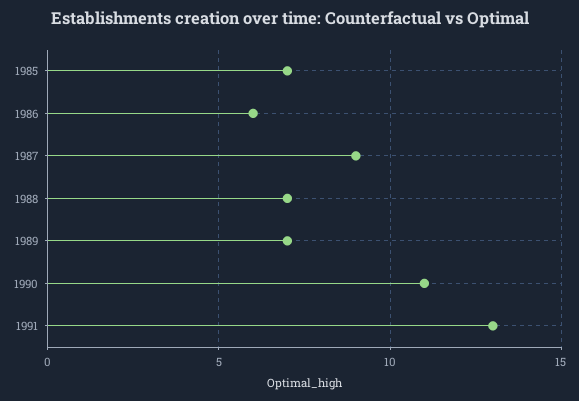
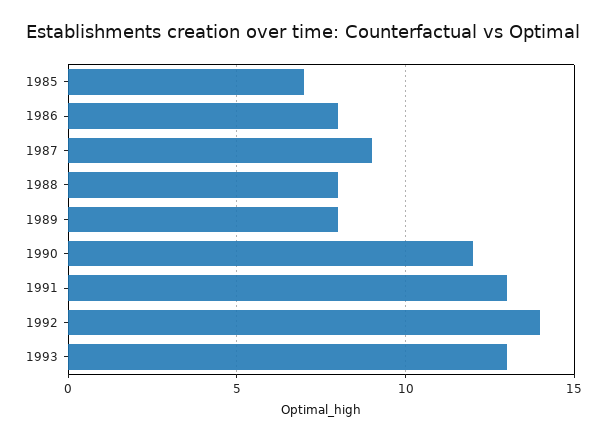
1986: 6 -> 8
1988: 7 -> 8
1989: 7 -> 8
1990: 11 -> 12
1992: none -> 14
1993: none -> 13

